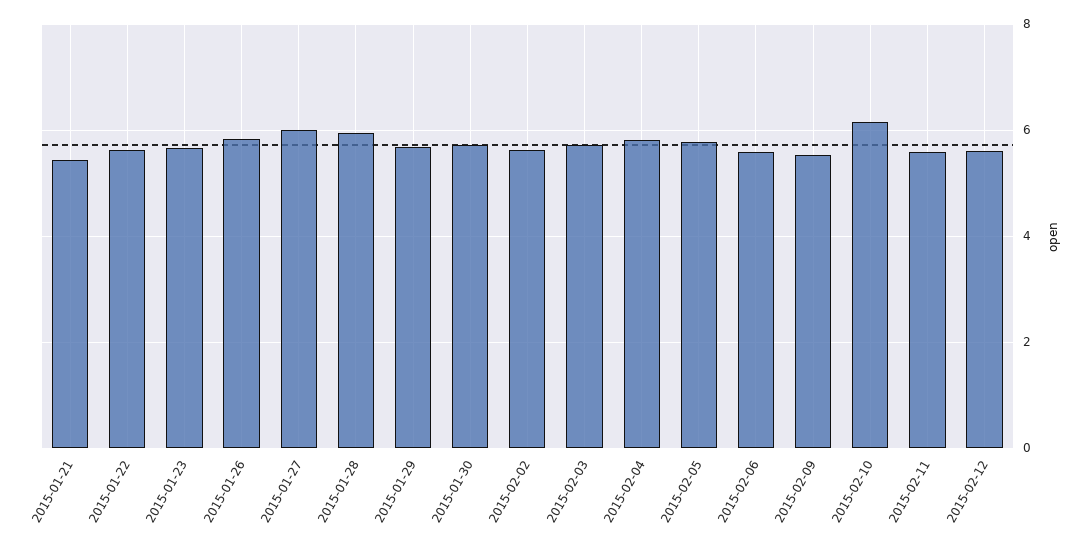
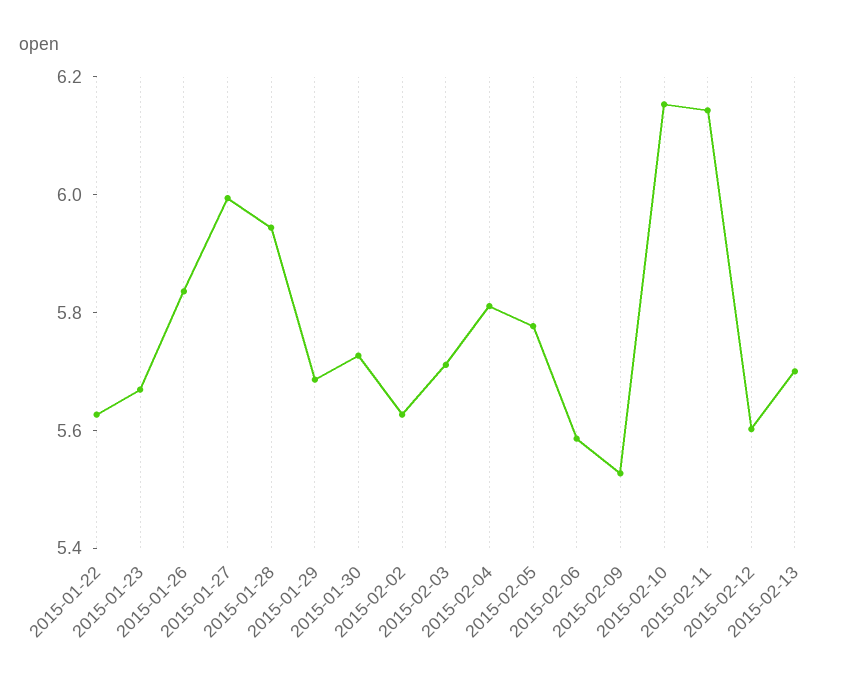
2015-01-21: 5.4 -> none
2015-02-11: 5.6 -> 6.15
2015-02-13: none -> 5.7

